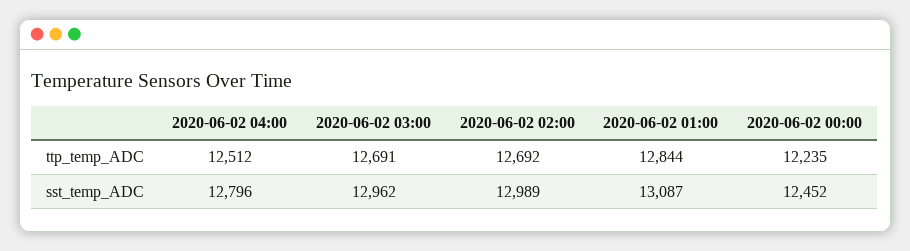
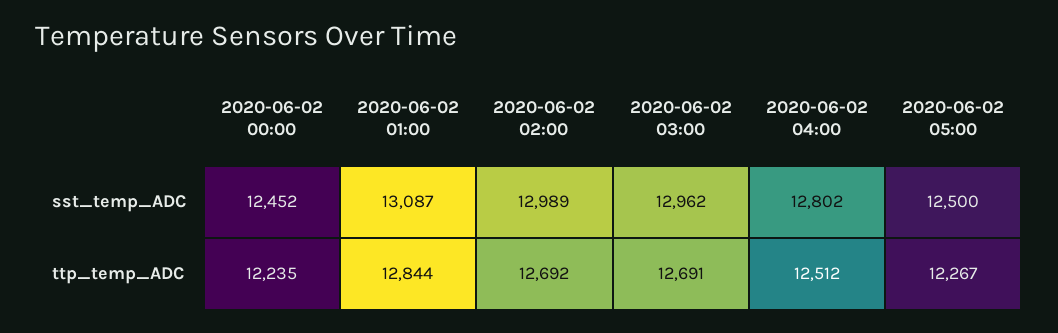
2020-06-02 04:00, sst_temp_ADC: 12796 -> 12802
2020-06-02 05:00, sst_temp_ADC: none -> 12500
2020-06-02 05:00, ttp_temp_ADC: none -> 12267

